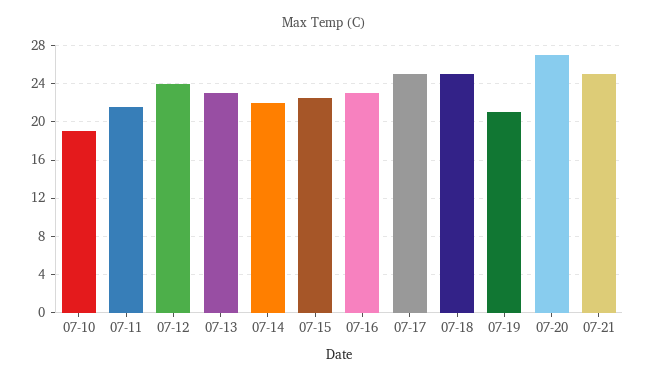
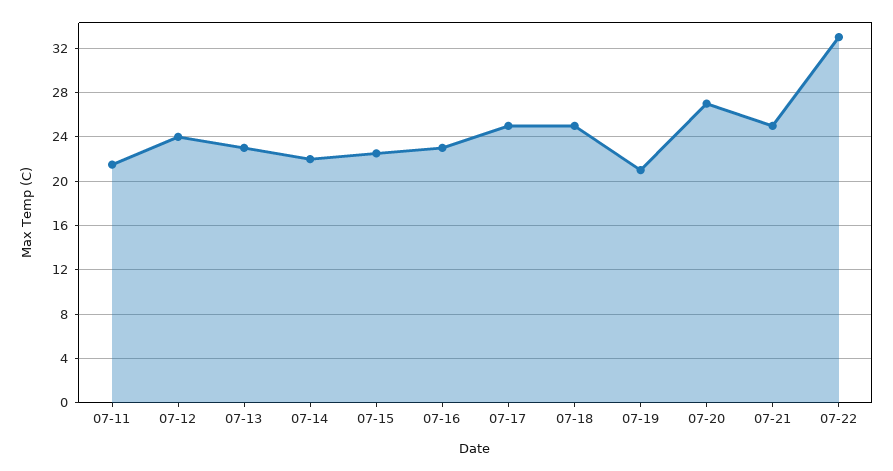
07-10: 19 -> none
07-22: none -> 33

